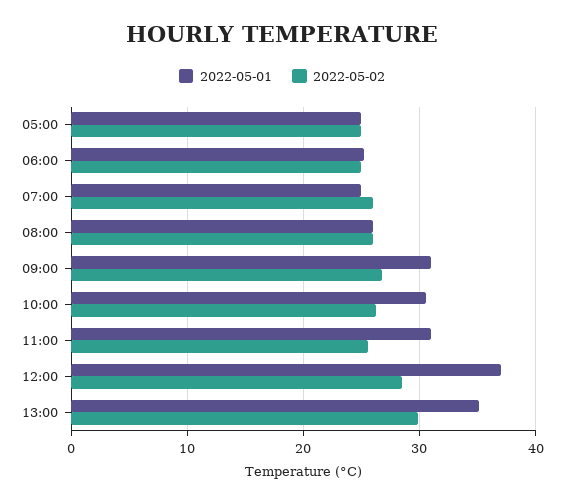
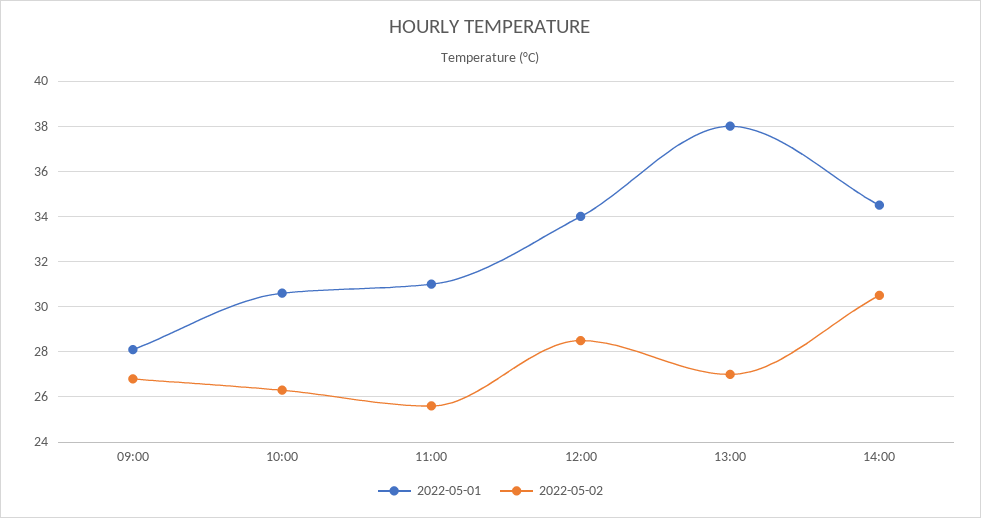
2022-05-01, 05:00: 25 -> none
2022-05-02, 05:00: 25 -> none
2022-05-01, 06:00: 25 -> none
2022-05-02, 06:00: 25 -> none
2022-05-01, 07:00: 25 -> none
2022-05-02, 07:00: 26 -> none
2022-05-01, 08:00: 26 -> none
2022-05-02, 08:00: 26 -> none
2022-05-01, 09:00: 31 -> 28
2022-05-01, 12:00: 37 -> 34
2022-05-01, 13:00: 35 -> 38
2022-05-02, 13:00: 30 -> 27
2022-05-01, 14:00: none -> 34.5
2022-05-02, 14:00: none -> 30.5

